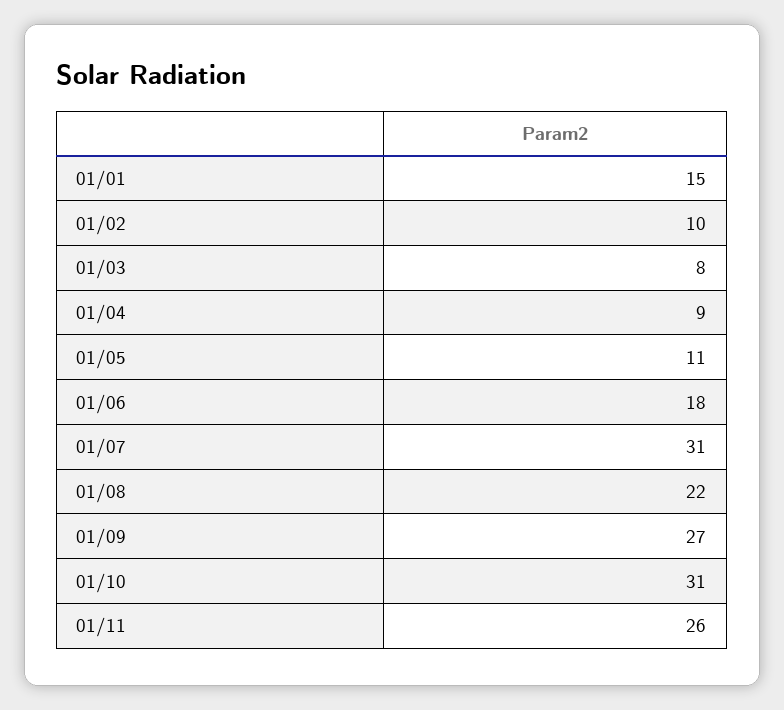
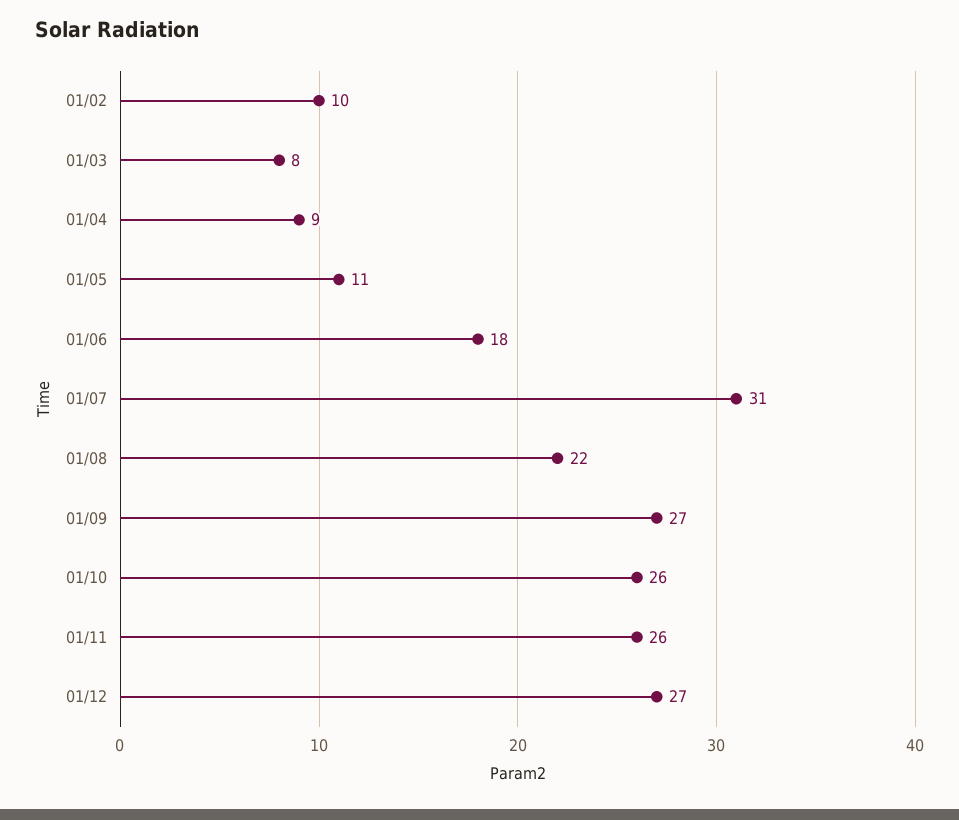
01/01: 15 -> none
01/10: 31 -> 26
01/12: none -> 27

